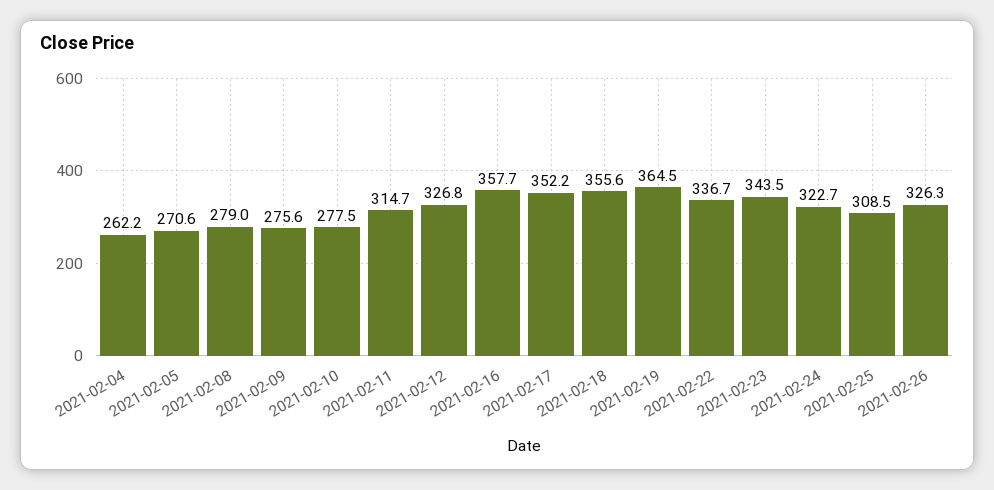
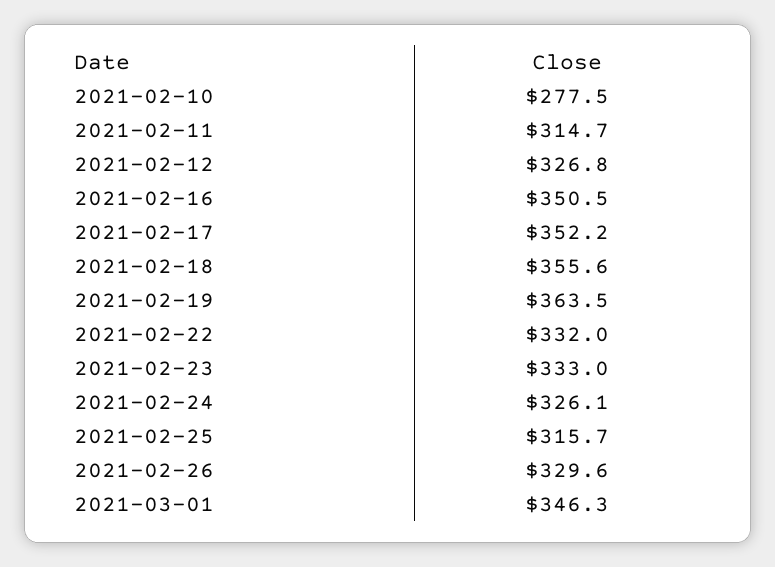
2021-02-04: 262.2 -> none
2021-02-05: 270.6 -> none
2021-02-08: 279 -> none
2021-02-09: 275.6 -> none
2021-02-16: 357.7 -> 350.5
2021-02-19: 364.5 -> 363.5
2021-02-22: 336.7 -> 332
2021-02-23: 343.5 -> 333
2021-02-24: 322.7 -> 326.1
2021-02-25: 308.5 -> 315.7
2021-02-26: 326.3 -> 329.6
2021-03-01: none -> 346.3

